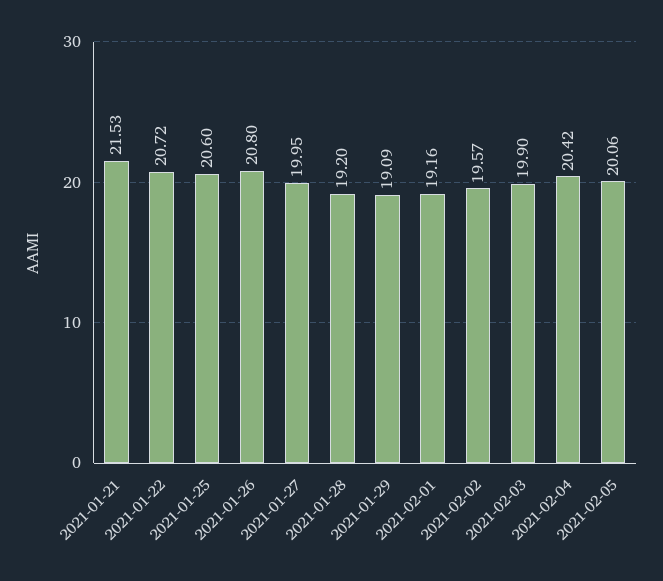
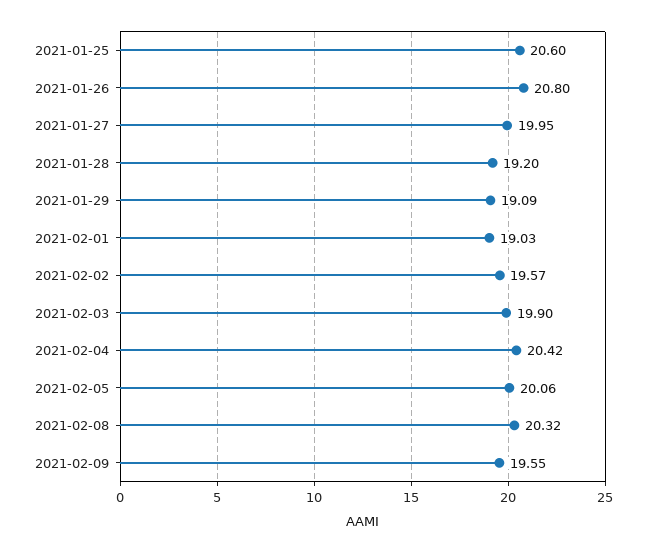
2021-01-21: 21.53 -> none
2021-01-22: 20.72 -> none
2021-02-01: 19.16 -> 19.03
2021-02-08: none -> 20.32
2021-02-09: none -> 19.55

